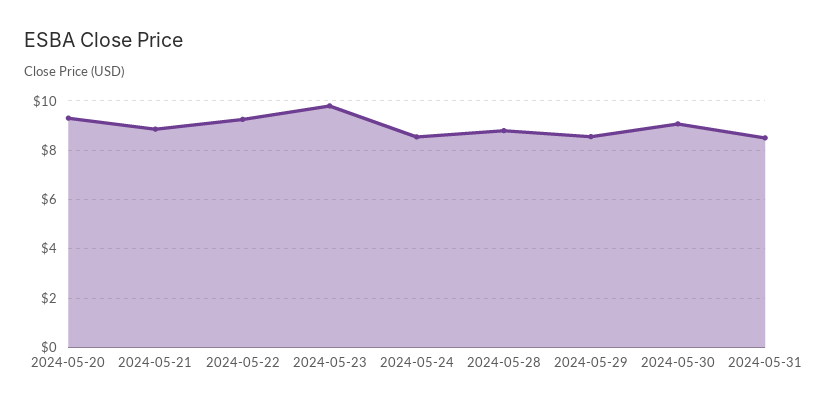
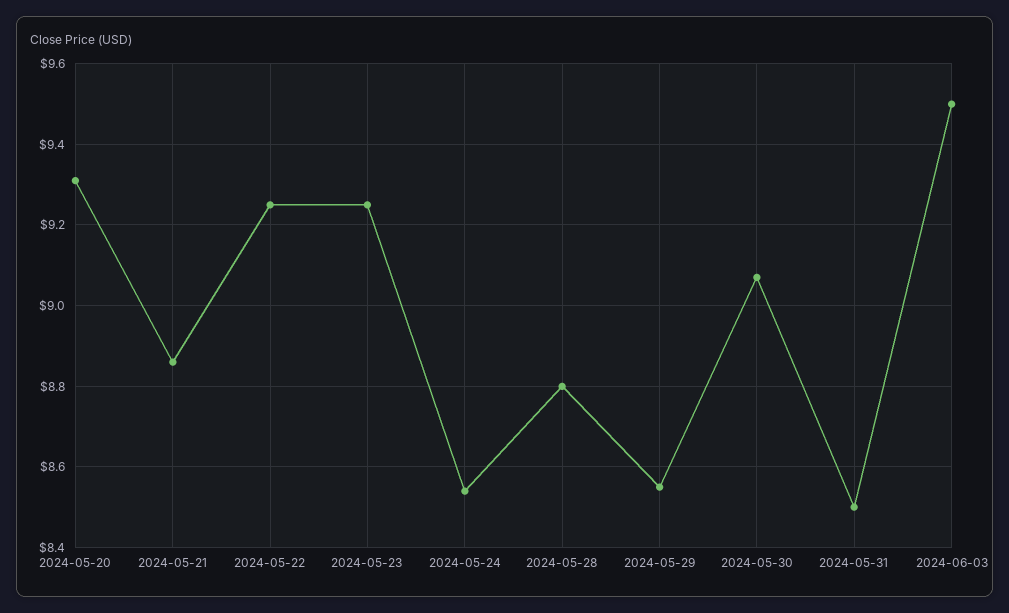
2024-05-23: 9.75 -> 9.25
2024-06-03: none -> 9.5

